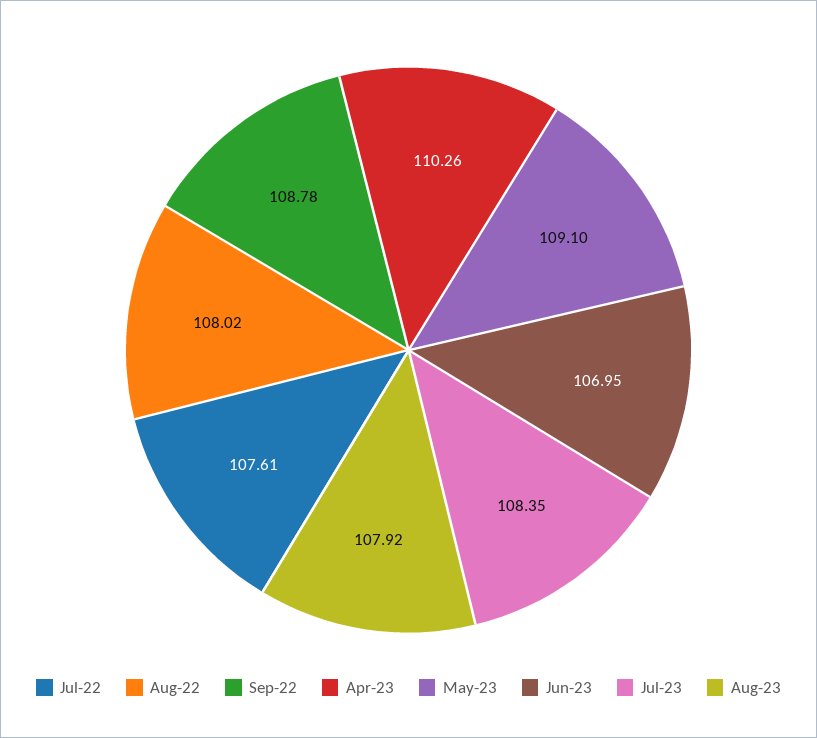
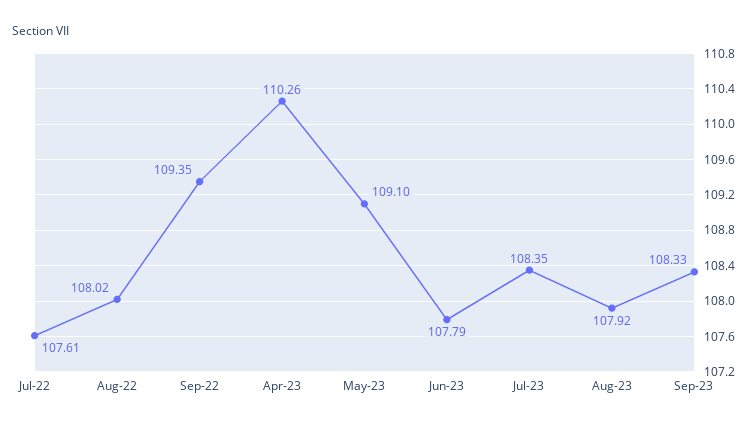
Sep-22: 108.78 -> 109.35
Jun-23: 106.95 -> 107.79
Sep-23: none -> 108.33

